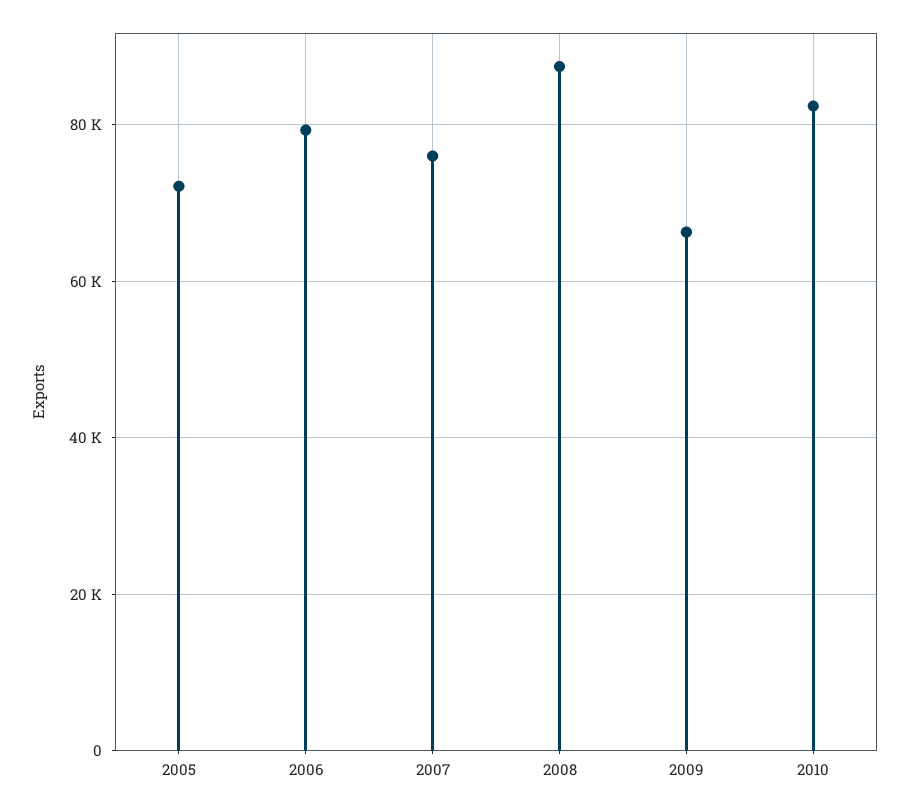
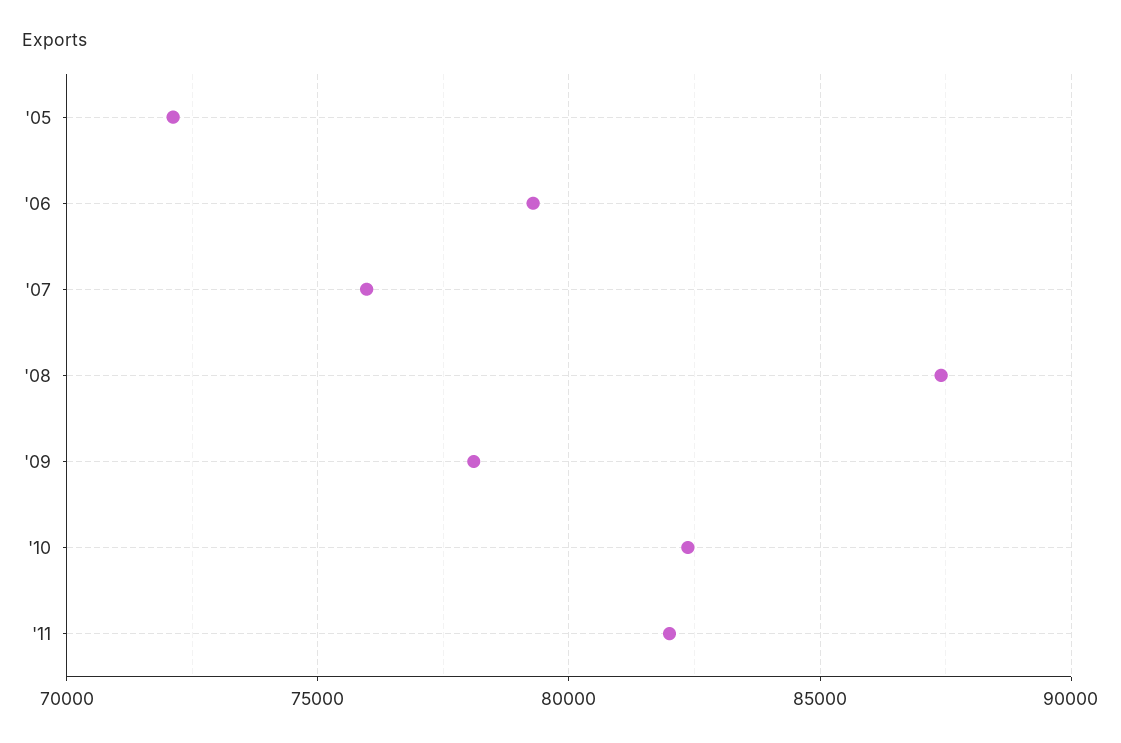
2009: 66000 -> 78000
'11: none -> 82000

